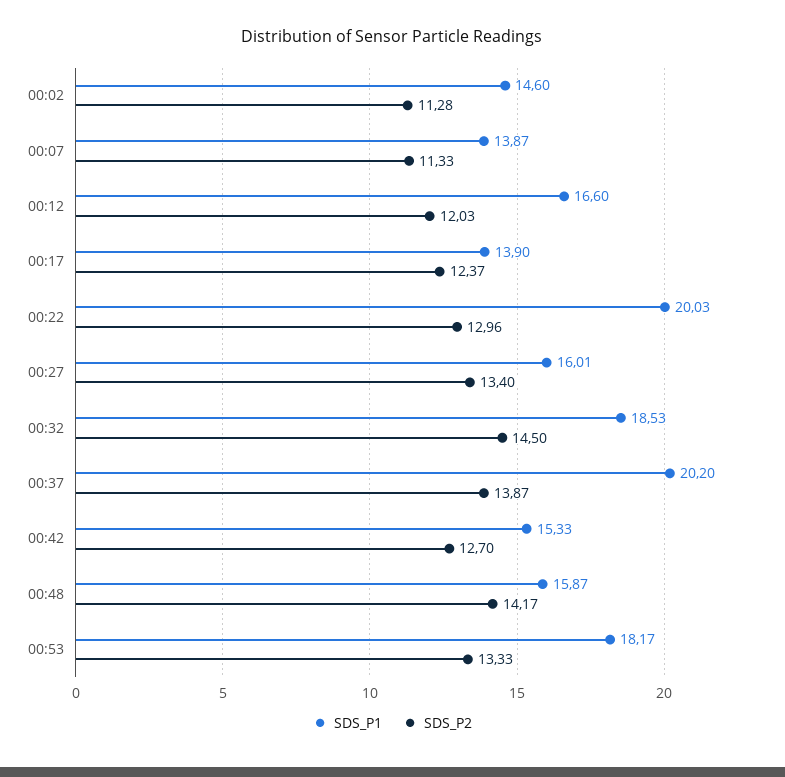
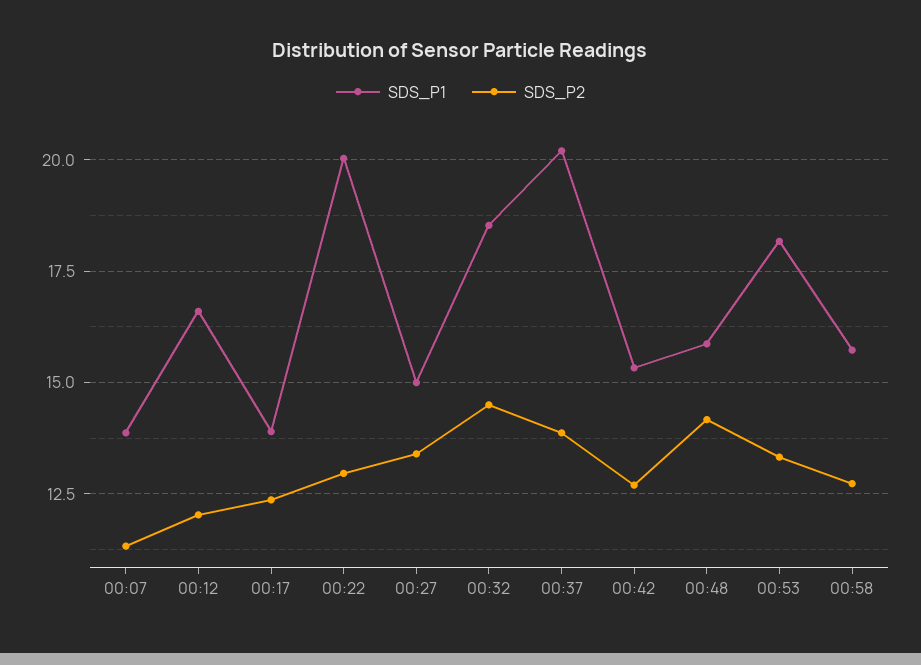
SDS_P1, 00:02: 14.6 -> none
SDS_P2, 00:02: 11.28 -> none
SDS_P1, 00:27: 16.01 -> 15
SDS_P1, 00:58: none -> 15.75
SDS_P2, 00:58: none -> 12.75

